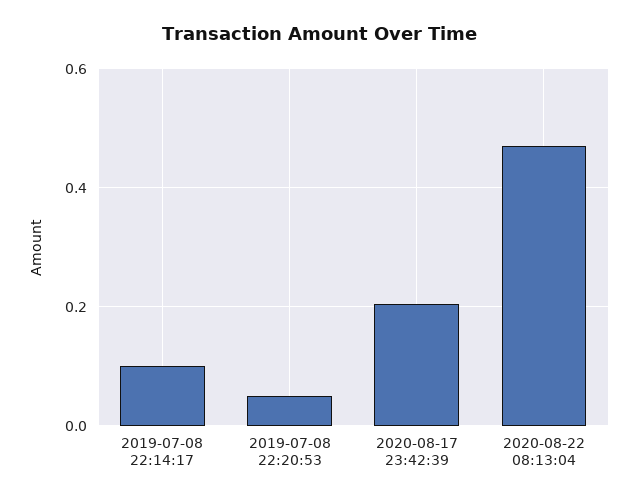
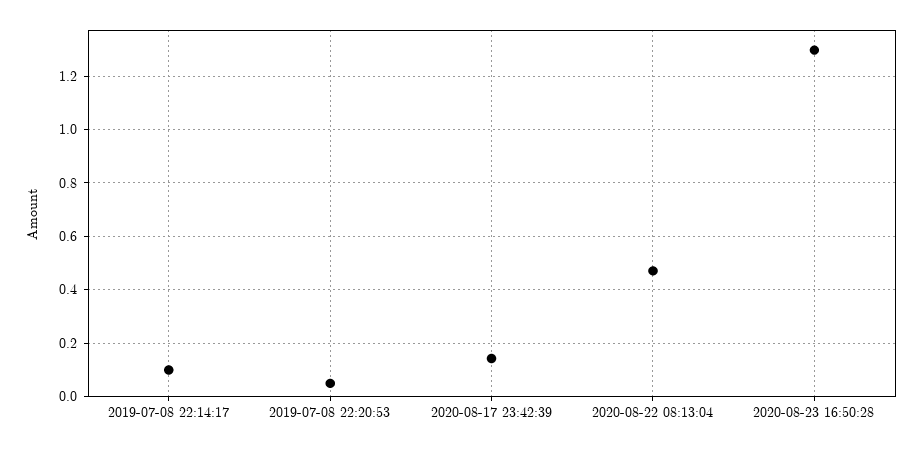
2020-08-17 23:42:39: 0.2 -> 0.15
2020-08-23 16:50:28: none -> 1.3

